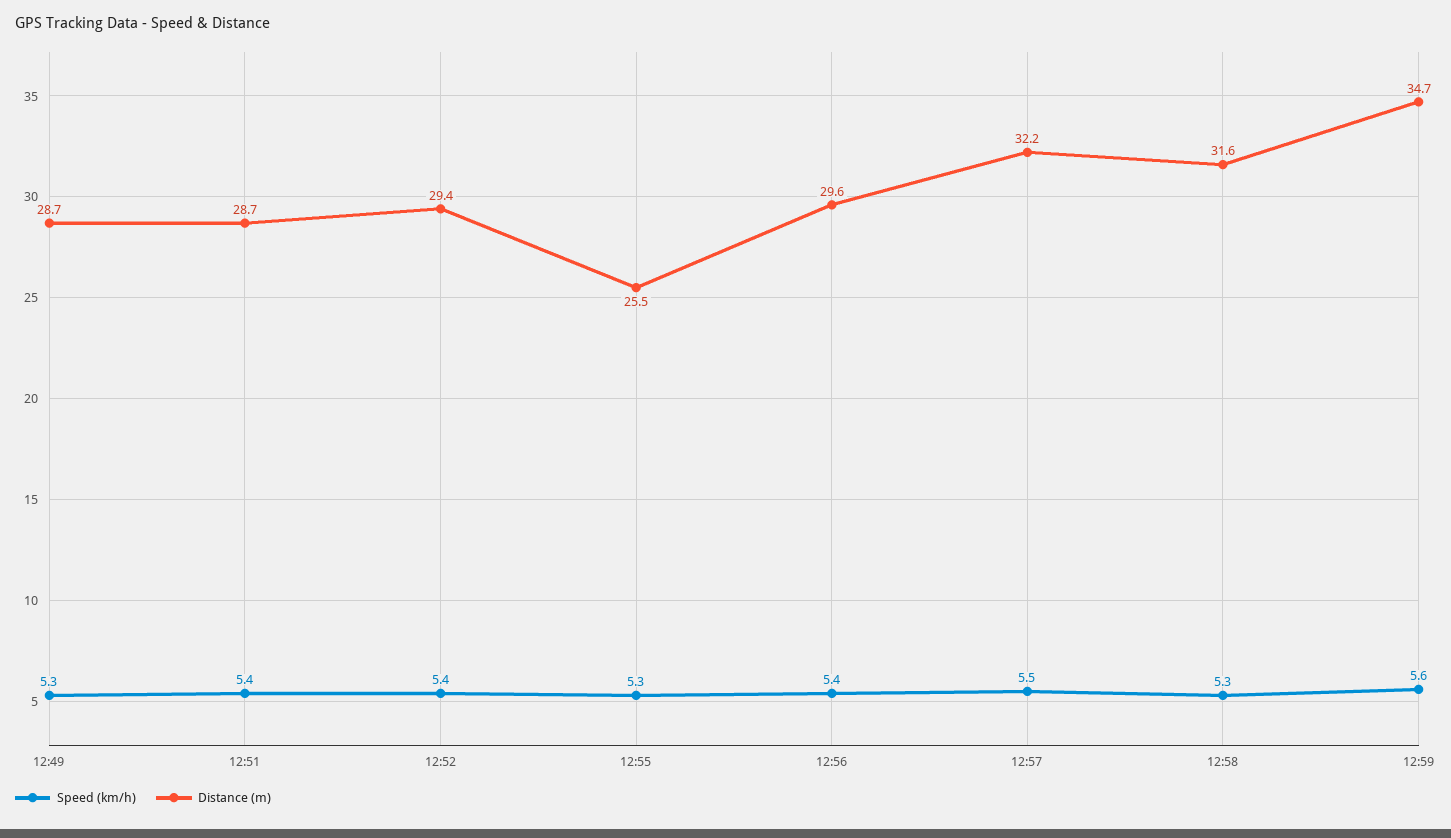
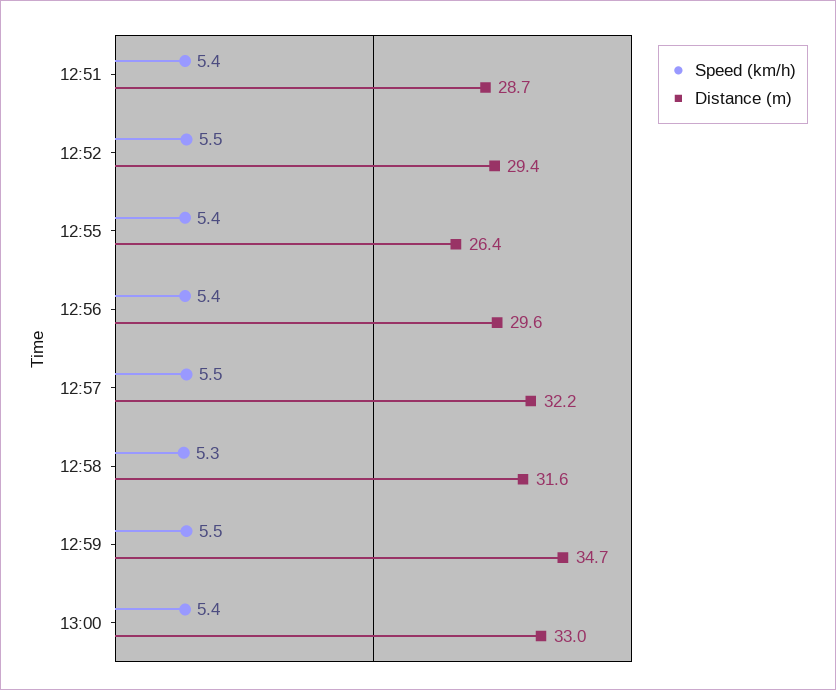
Speed (km/h), 12:49: 5.3 -> none
Distance (m), 12:49: 28.7 -> none
Speed (km/h), 12:52: 5.4 -> 5.5
Speed (km/h), 12:55: 5.3 -> 5.4
Distance (m), 12:55: 25.5 -> 26.4
Speed (km/h), 12:59: 5.6 -> 5.5
Speed (km/h), 13:00: none -> 5.4
Distance (m), 13:00: none -> 33

